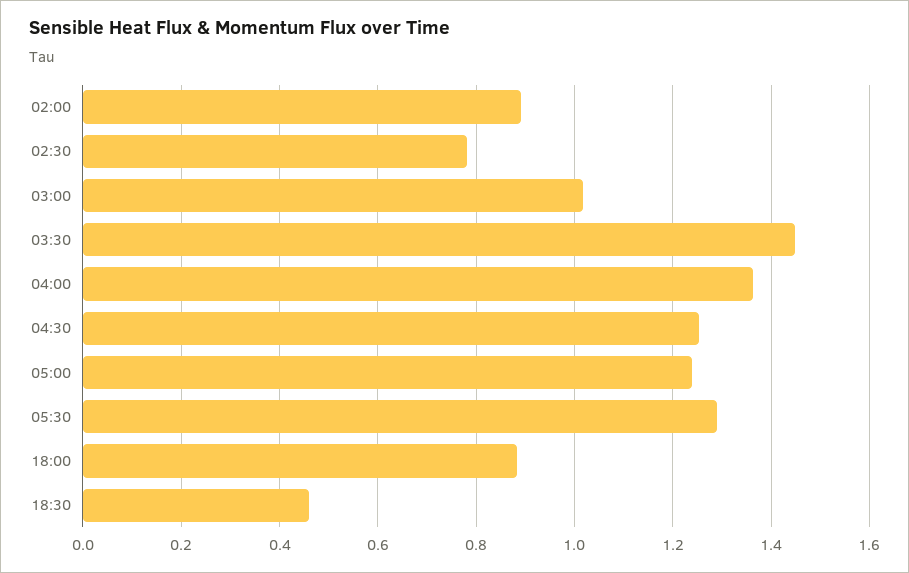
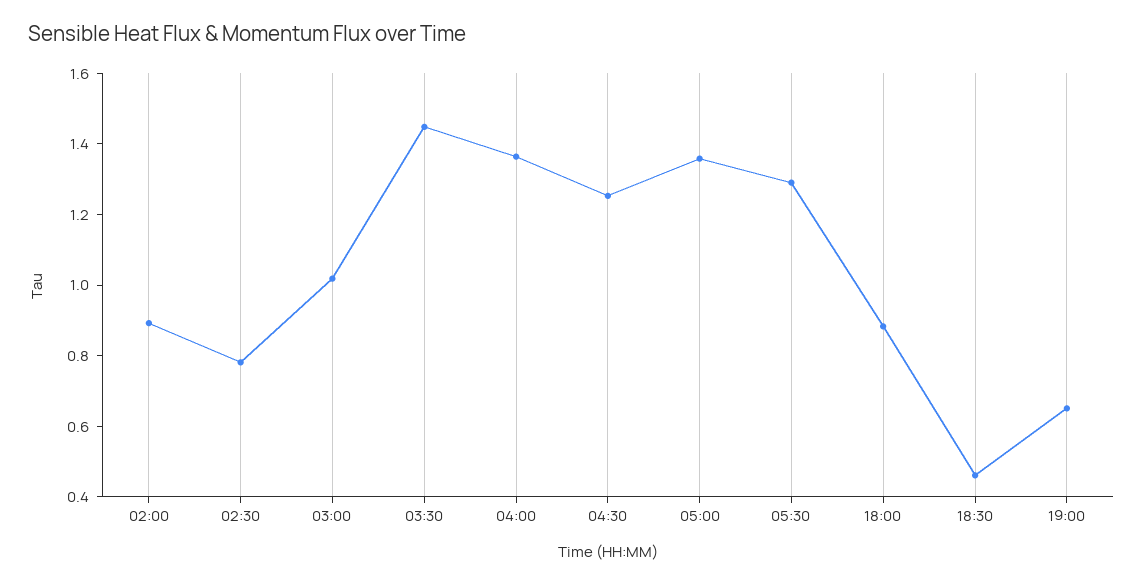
05:00: 1.24 -> 1.35
19:00: none -> 0.65

